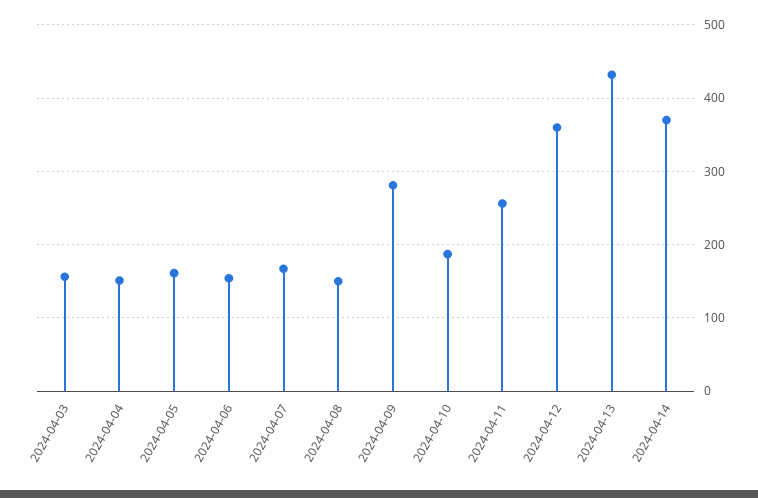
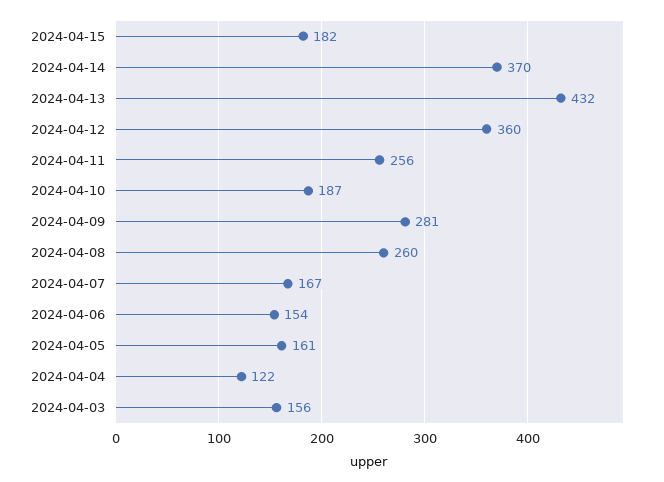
2024-04-04: 150 -> 122
2024-04-08: 150 -> 260
2024-04-15: none -> 182

